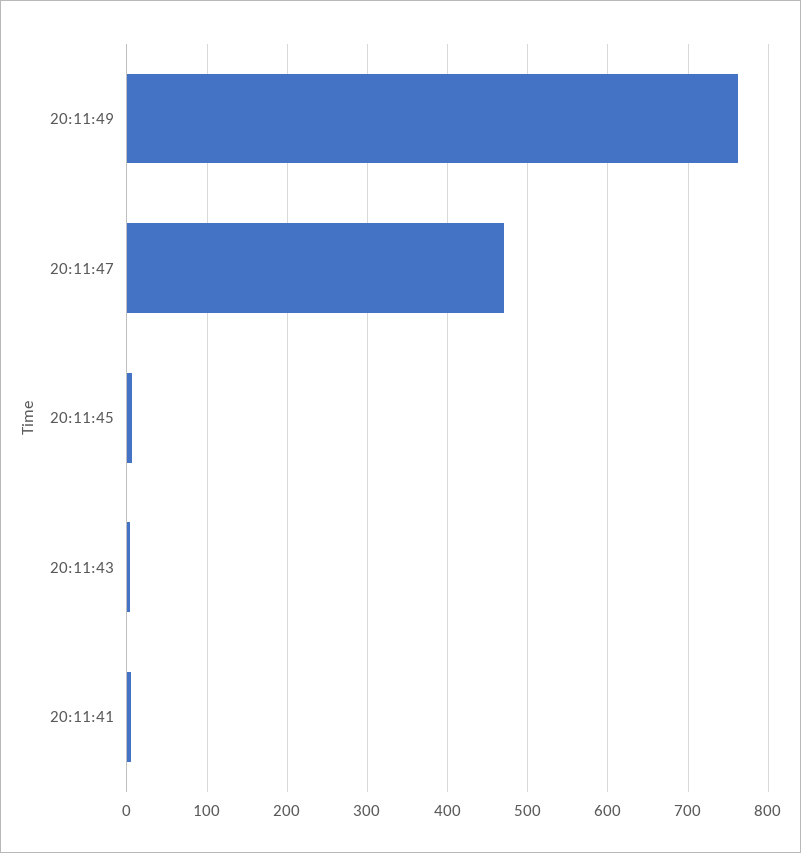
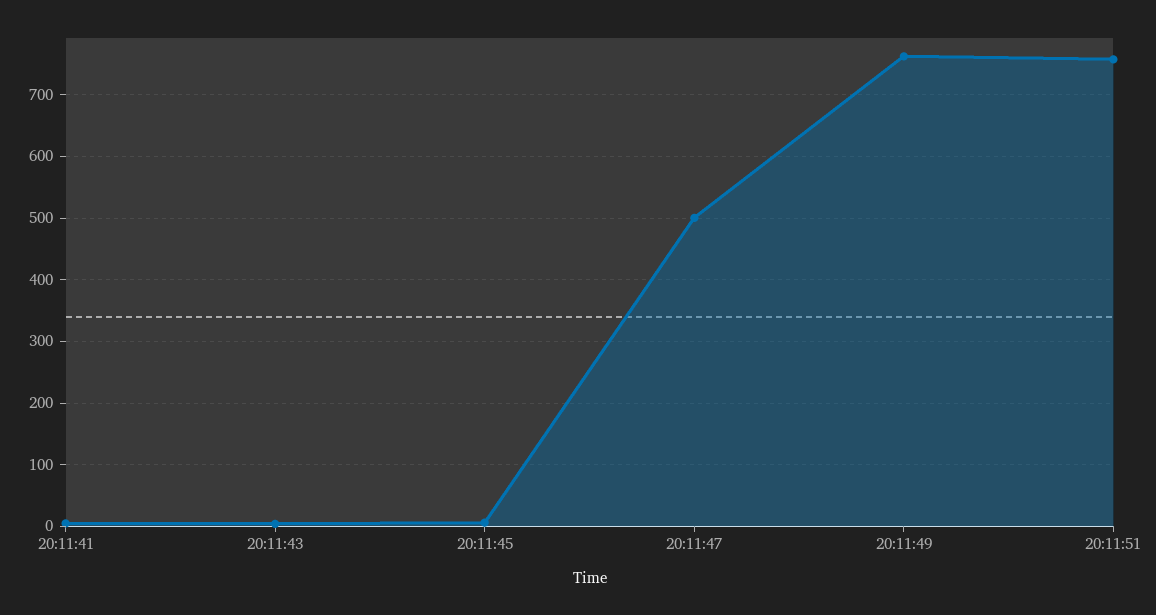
20:11:47: 470 -> 500
20:11:51: none -> 760

